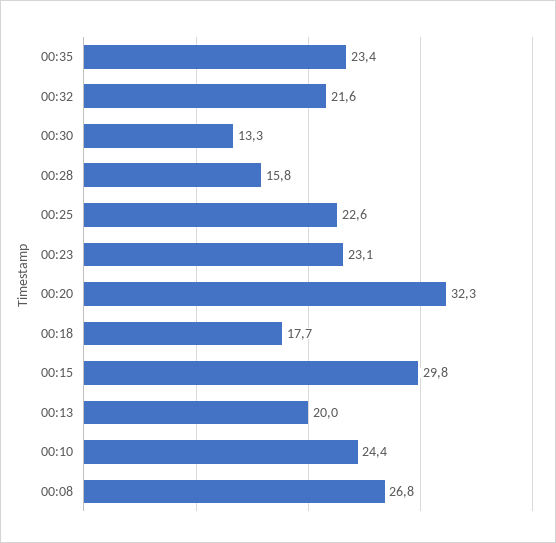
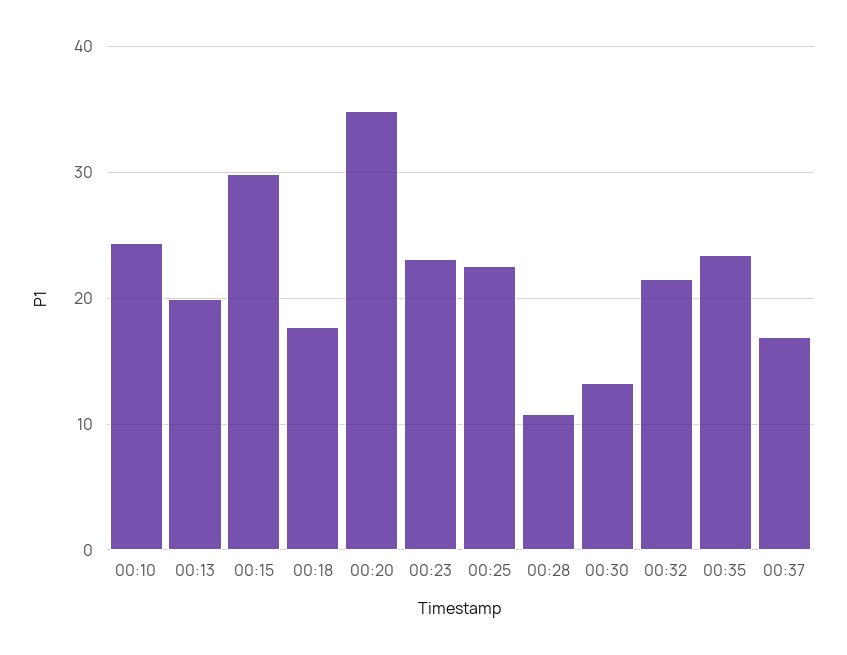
00:28: 15.8 -> 11
00:20: 32.3 -> 35
00:08: 26.8 -> none
00:37: none -> 17

